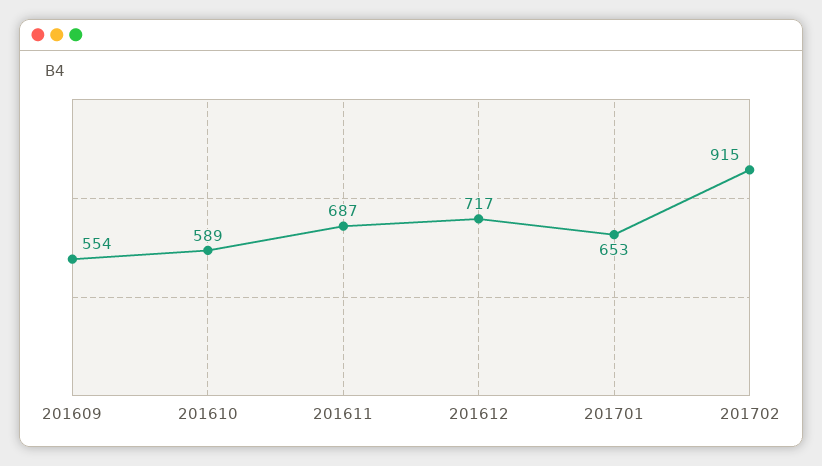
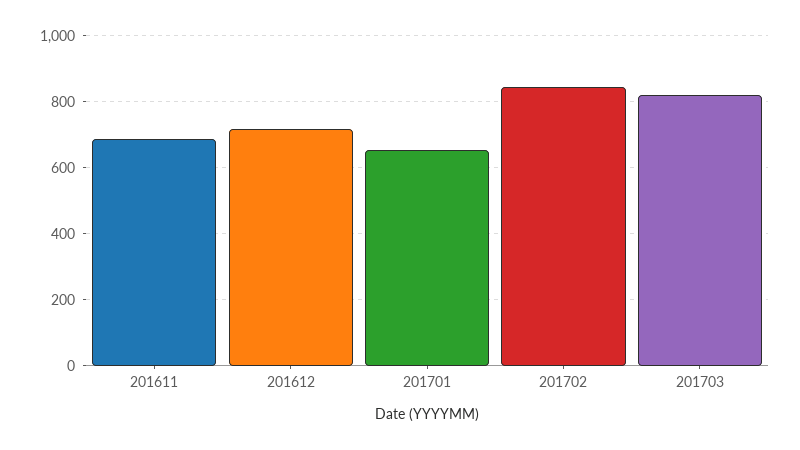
201609: 554 -> none
201610: 589 -> none
201702: 915 -> 840
201703: none -> 820

